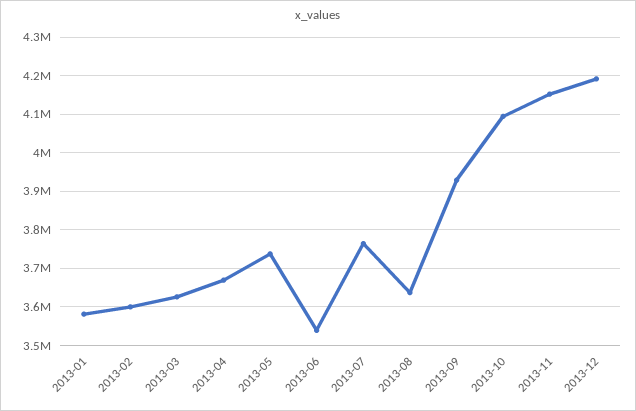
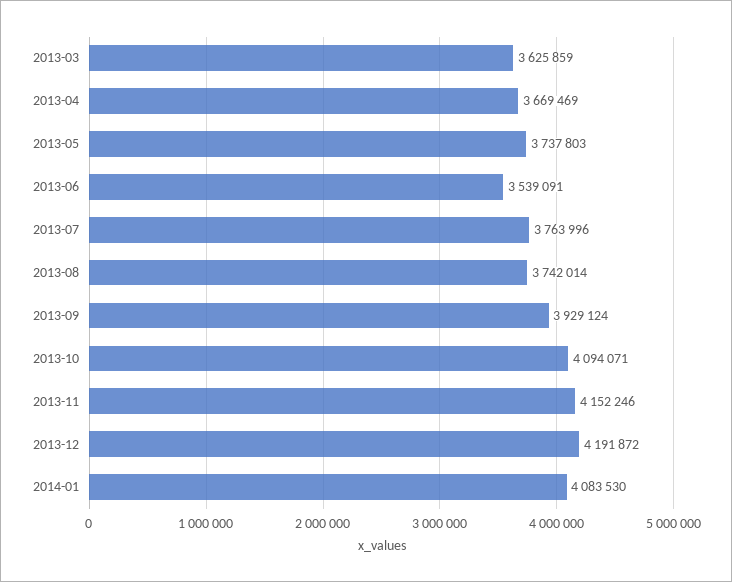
2013-01: 3580000 -> none
2013-02: 3600000 -> none
2013-08: 3640000 -> 3742014
2014-01: none -> 4083530

